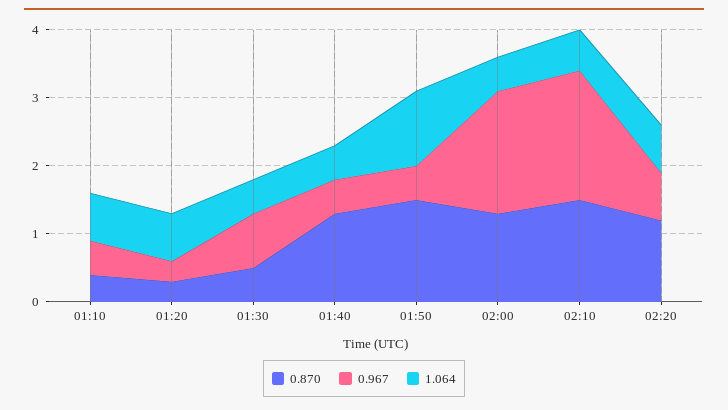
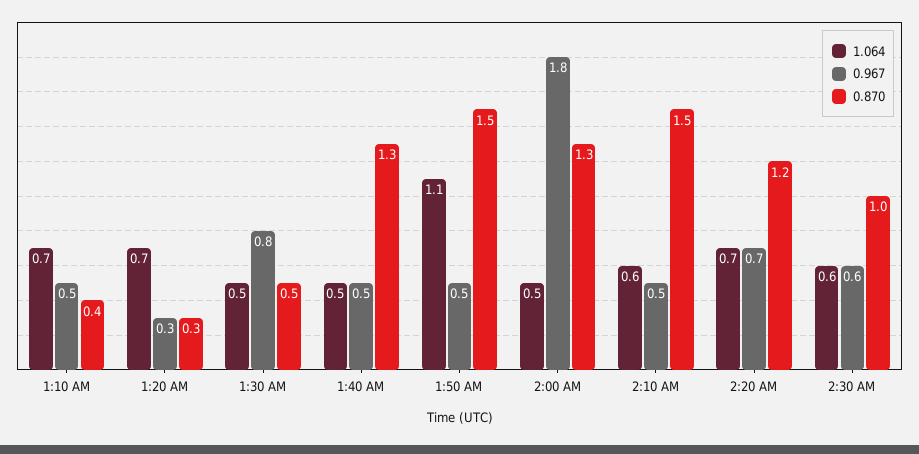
0.967, 02:10: 2 -> 0.5
1.064, 2:30 AM: none -> 0.6
0.967, 2:30 AM: none -> 0.6
0.870, 2:30 AM: none -> 1

